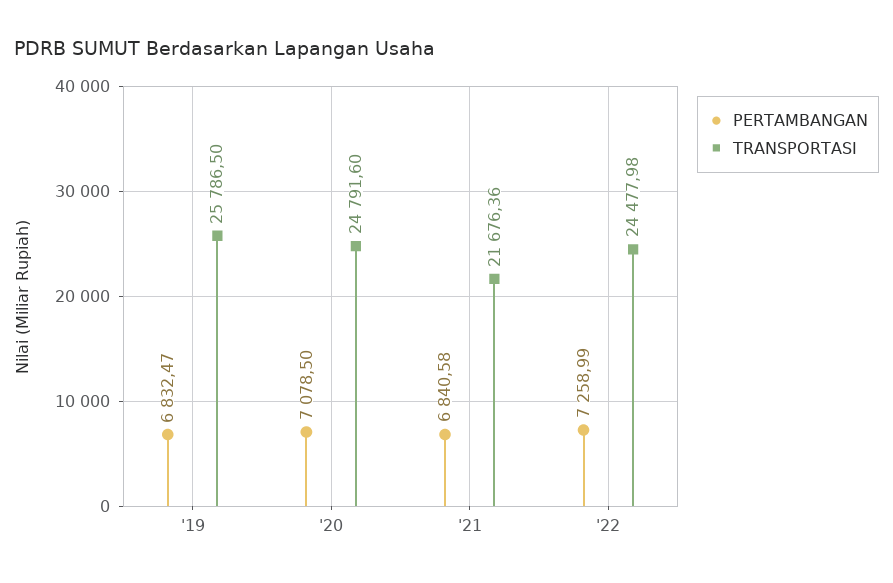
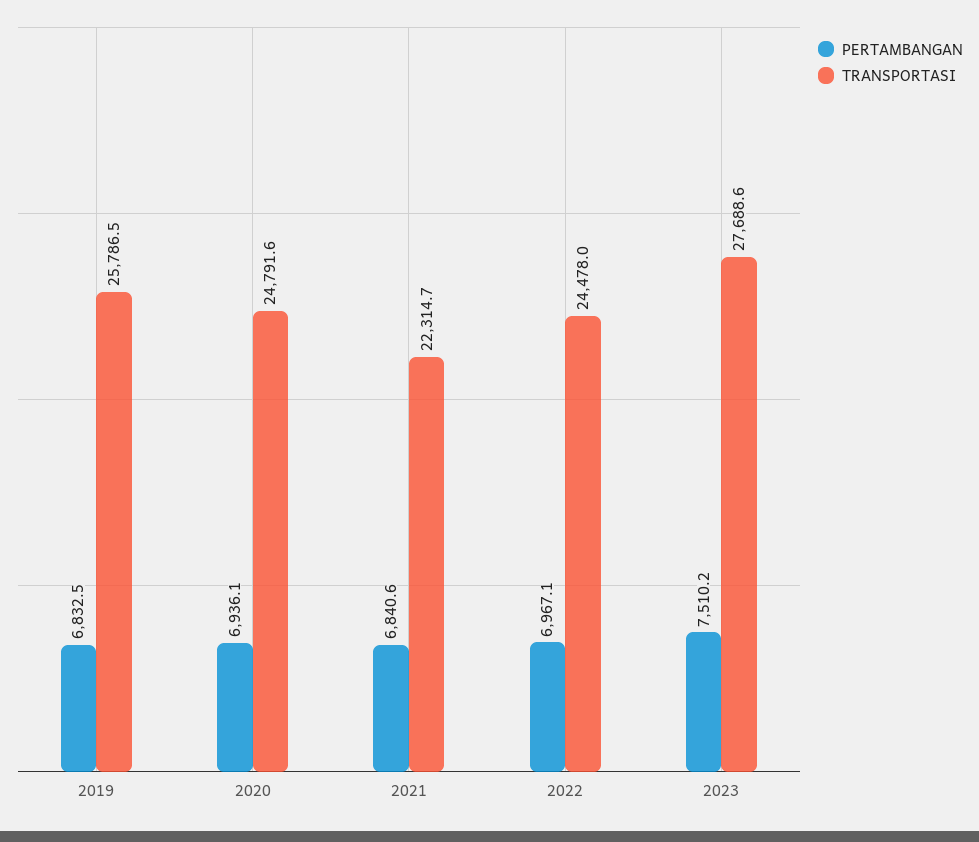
PERTAMBANGAN, '20: 7078.5 -> 6936.1
TRANSPORTASI, '21: 21676.36 -> 22314.7
PERTAMBANGAN, '22: 7258.99 -> 6967.1
PERTAMBANGAN, 2023: none -> 7510.2
TRANSPORTASI, 2023: none -> 27688.6

